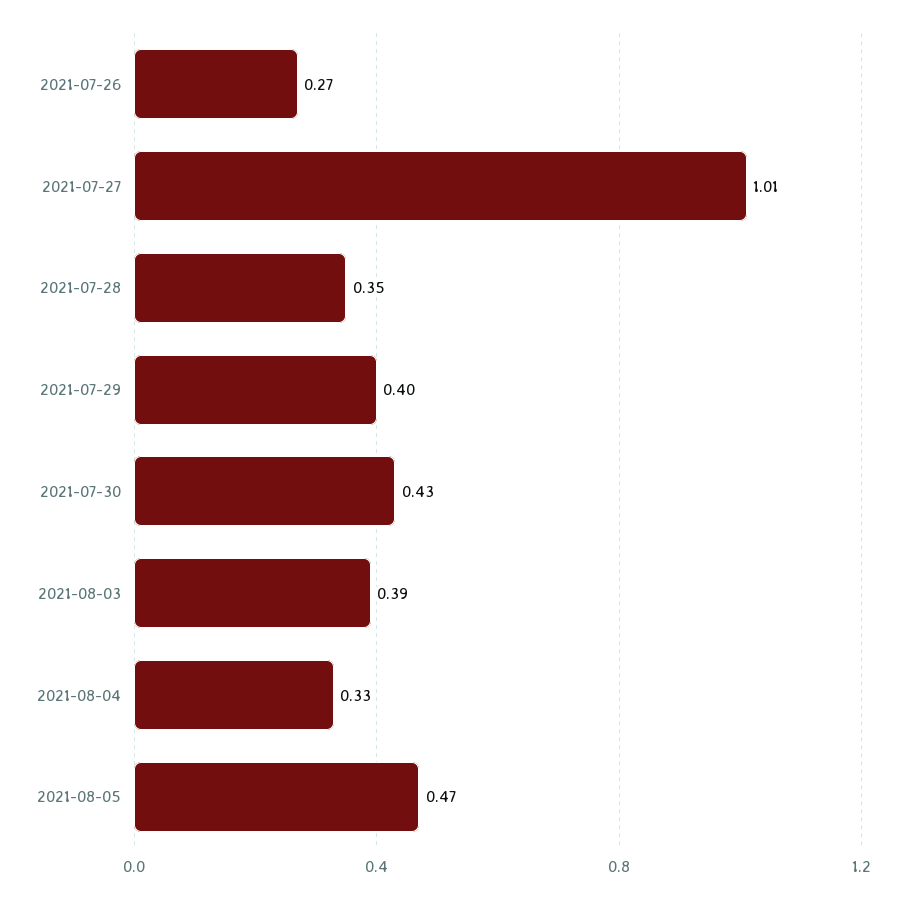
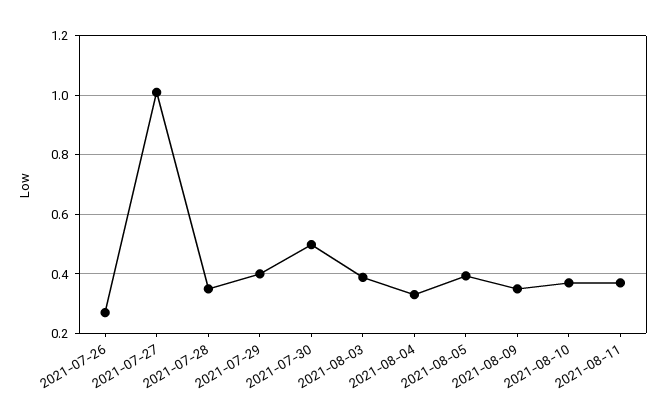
2021-07-30: 0.43 -> 0.5
2021-08-05: 0.47 -> 0.4
2021-08-09: none -> 0.35
2021-08-10: none -> 0.375
2021-08-11: none -> 0.375

